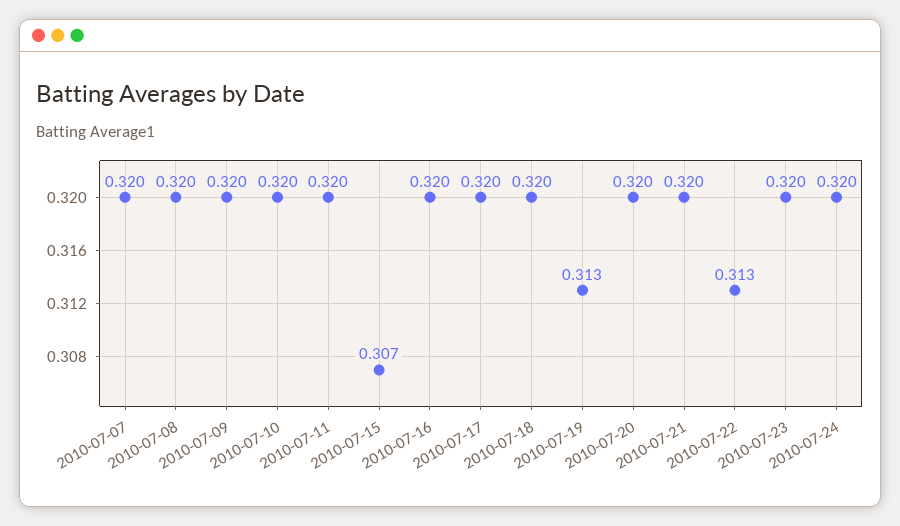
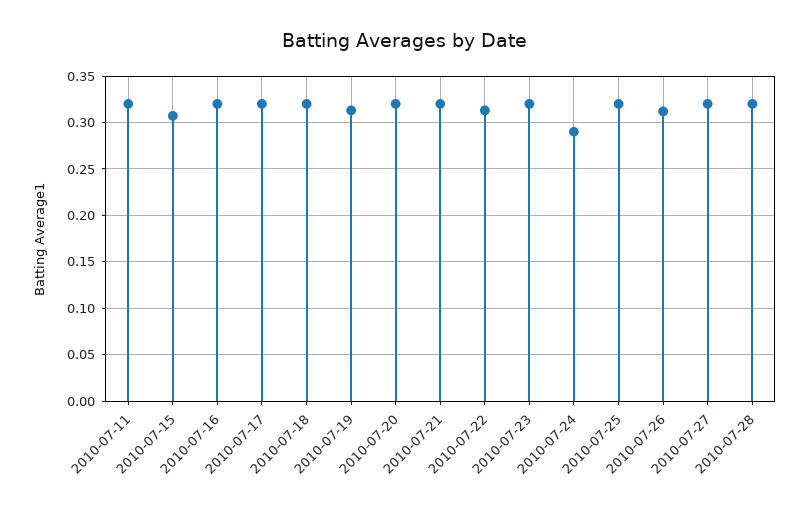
2010-07-07: 0.32 -> none
2010-07-08: 0.32 -> none
2010-07-09: 0.32 -> none
2010-07-10: 0.32 -> none
2010-07-24: 0.32 -> 0.29
2010-07-25: none -> 0.32
2010-07-26: none -> 0.31
2010-07-27: none -> 0.32
2010-07-28: none -> 0.32

